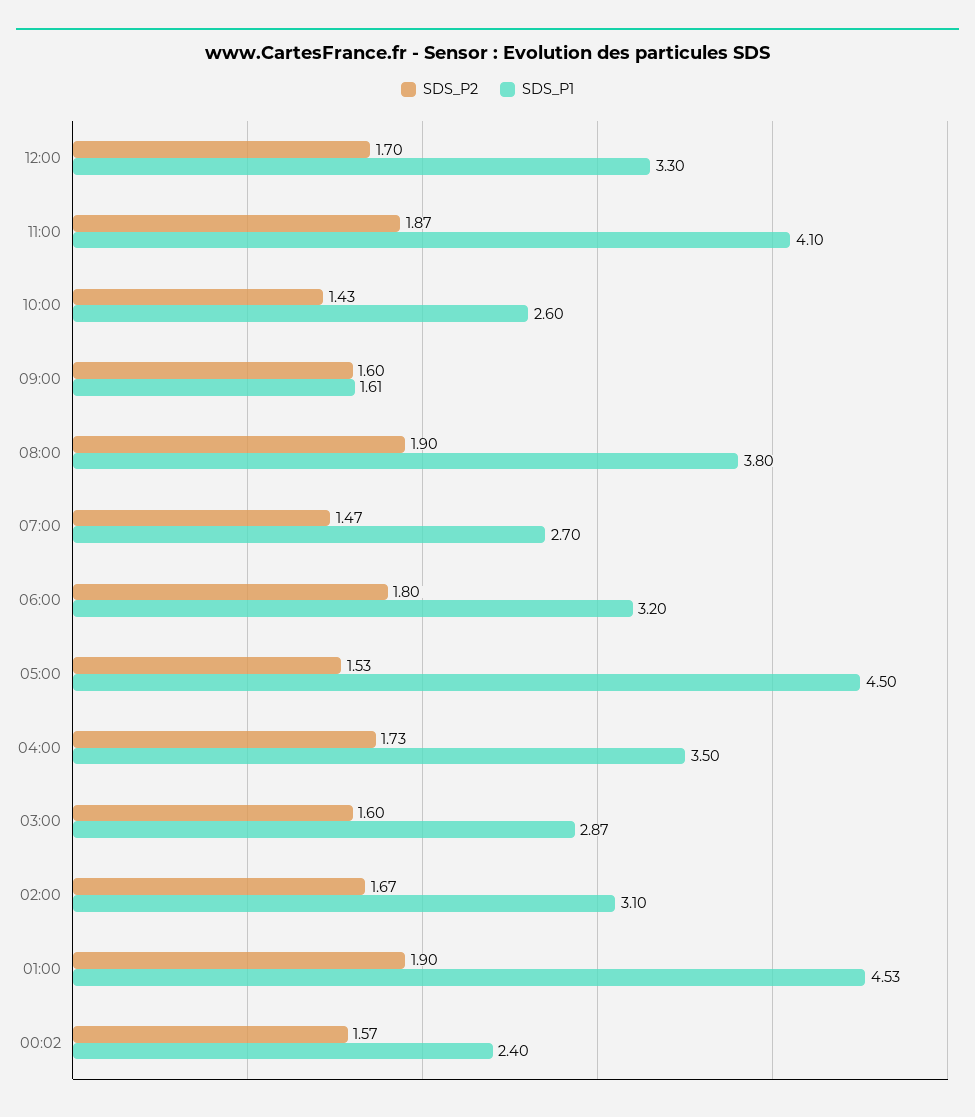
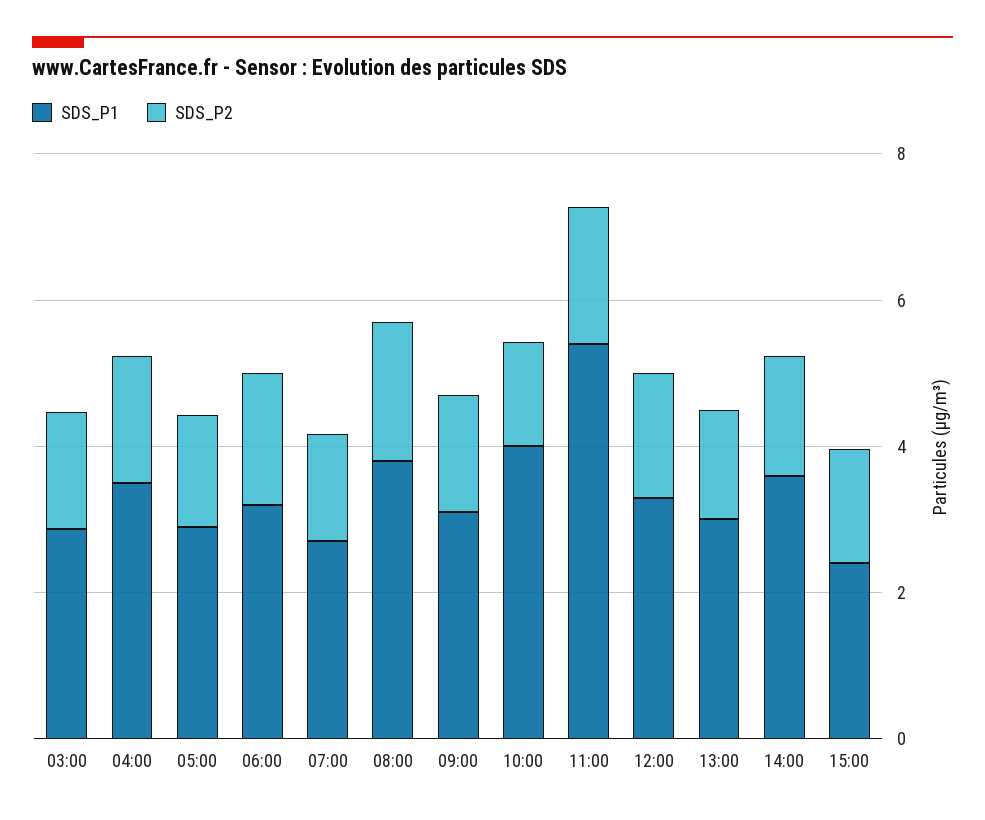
SDS_P1, 11:00: 4.1 -> 5.5
SDS_P1, 10:00: 2.6 -> 4
SDS_P1, 09:00: 1.61 -> 3
SDS_P1, 05:00: 4.5 -> 3
SDS_P2, 02:00: 1.67 -> none
SDS_P1, 02:00: 3.1 -> none
SDS_P2, 01:00: 1.9 -> none
SDS_P1, 01:00: 4.53 -> none
SDS_P2, 00:02: 1.57 -> none
SDS_P1, 00:02: 2.4 -> none
SDS_P1, 13:00: none -> 3
SDS_P2, 13:00: none -> 1.5
SDS_P1, 14:00: none -> 3.5
SDS_P2, 14:00: none -> 1.5
SDS_P1, 15:00: none -> 2.5
SDS_P2, 15:00: none -> 1.5

